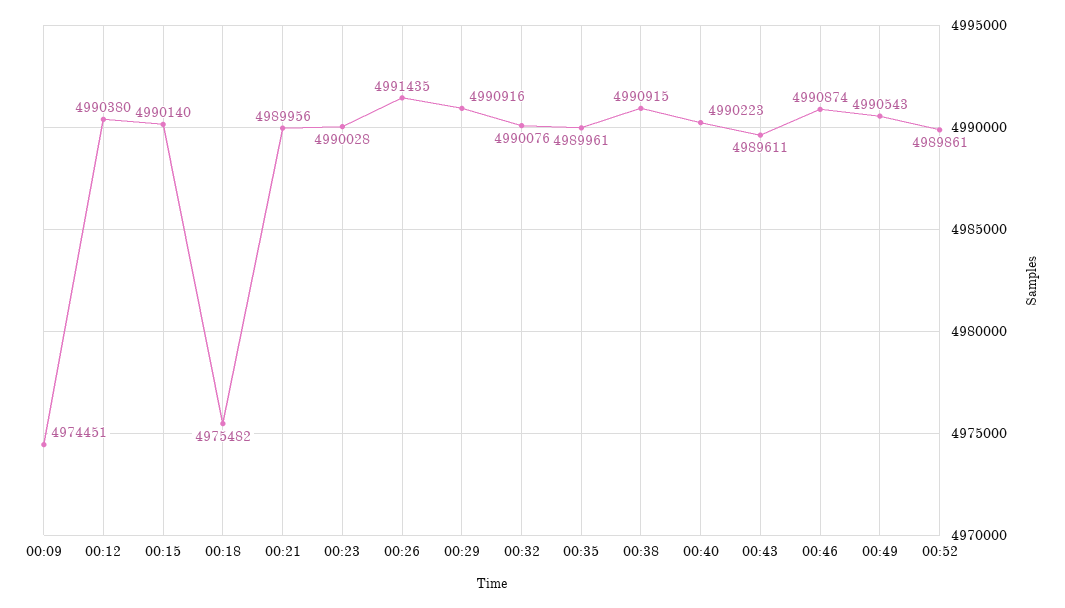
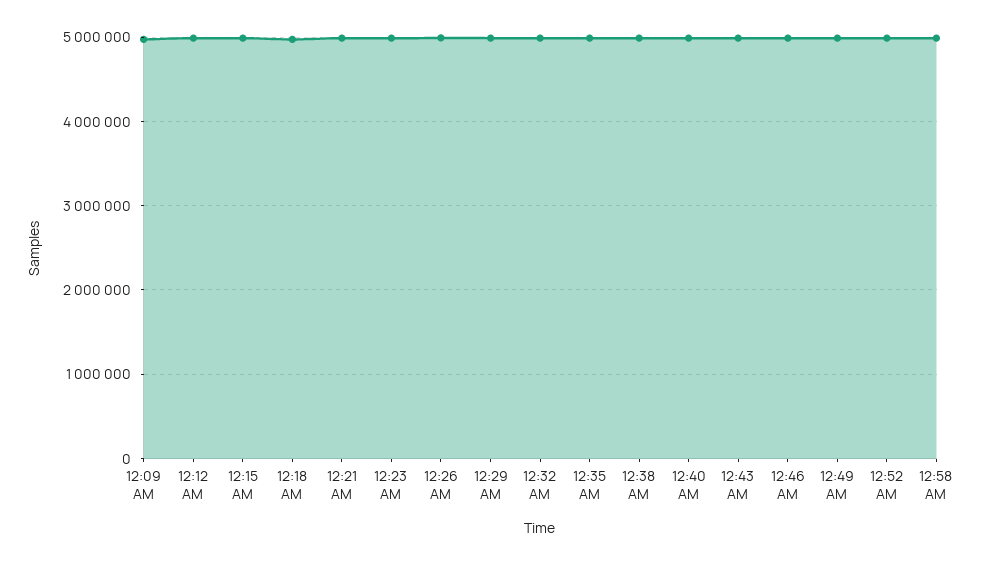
12:58 AM: none -> 5000000

